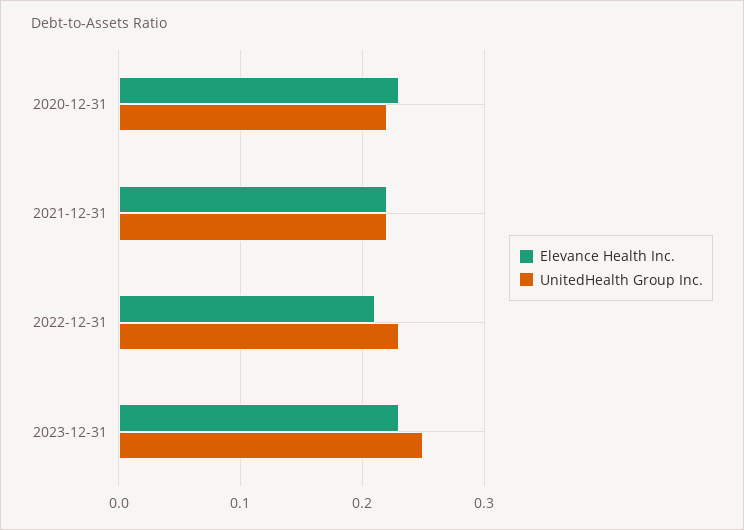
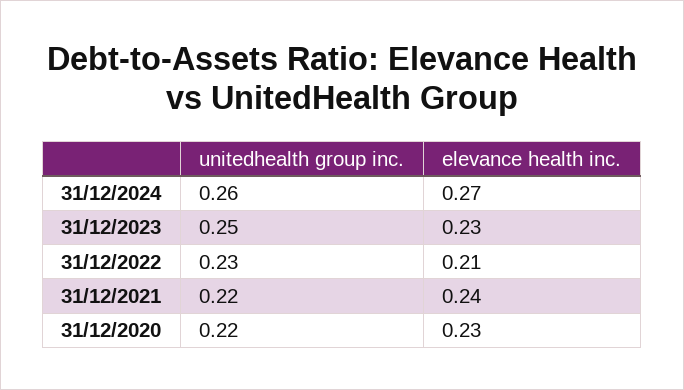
Elevance Health Inc., 2021-12-31: 0.22 -> 0.24
UnitedHealth Group Inc., 31/12/2024: none -> 0.26
Elevance Health Inc., 31/12/2024: none -> 0.27

